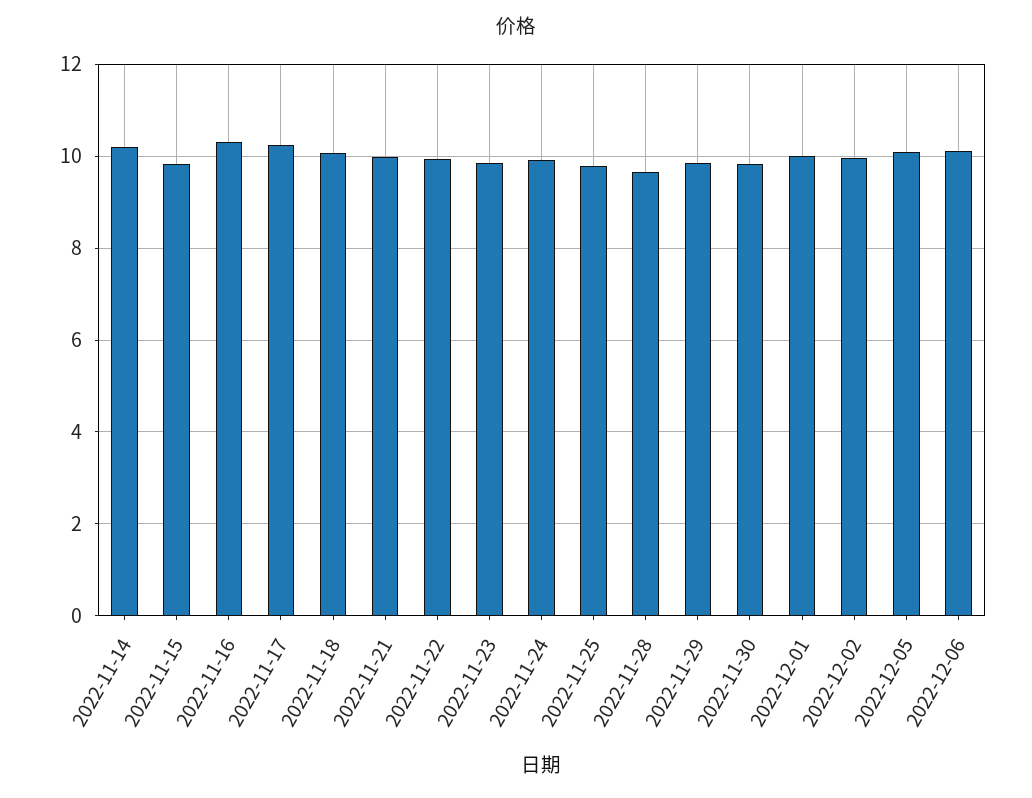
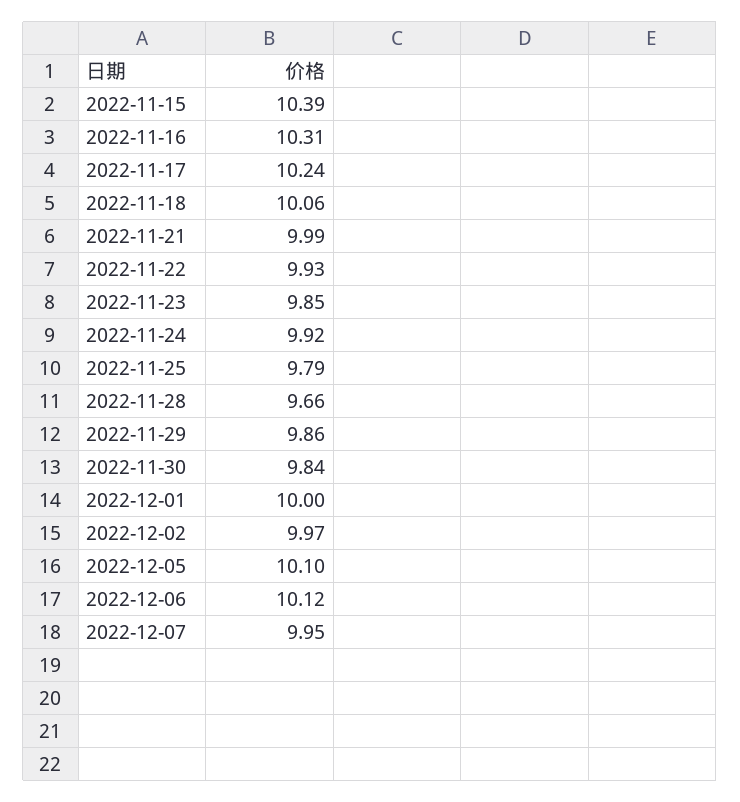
2022-11-14: 10.2 -> none
2022-11-15: 9.8 -> 10.39
2022-12-07: none -> 9.95

